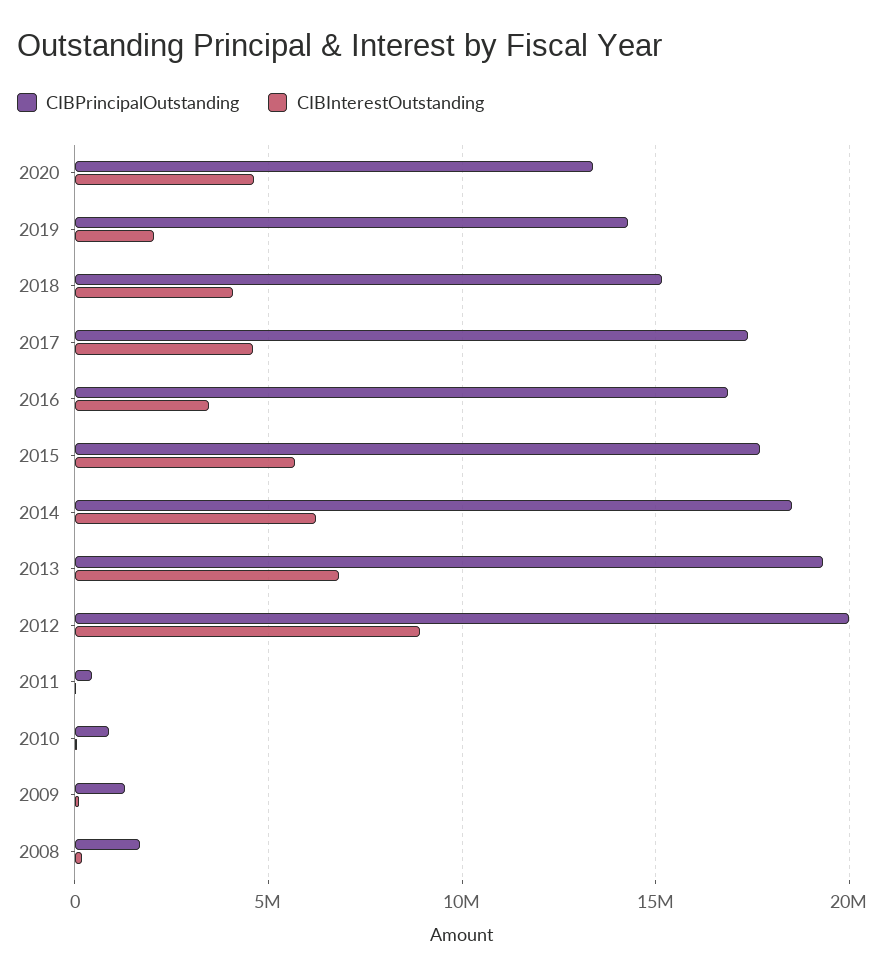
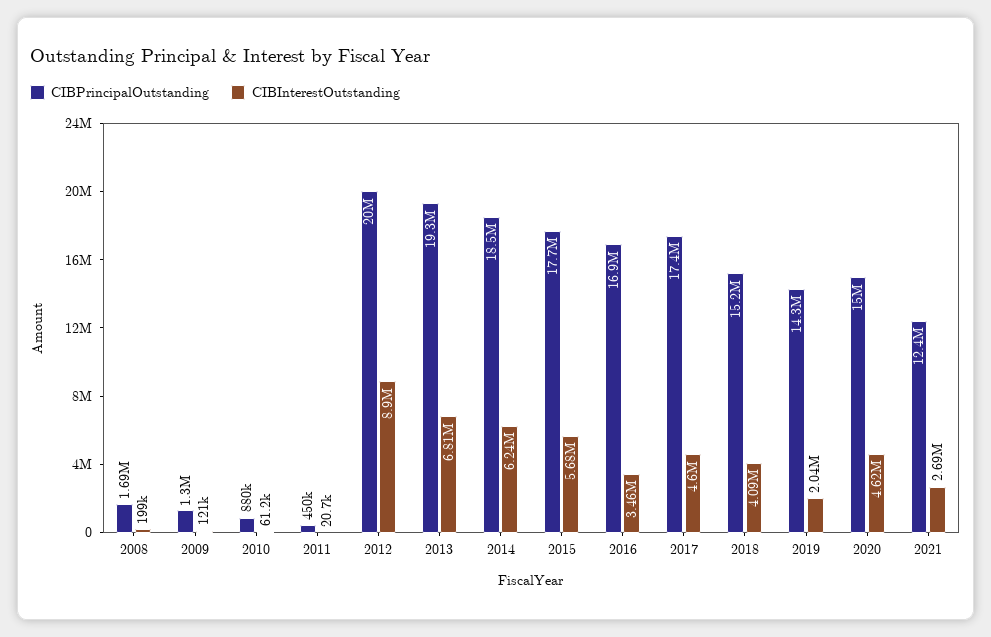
CIBPrincipalOutstanding, 2020: 13500000 -> 15000000
CIBPrincipalOutstanding, 2021: none -> 12400000
CIBInterestOutstanding, 2021: none -> 2690000

